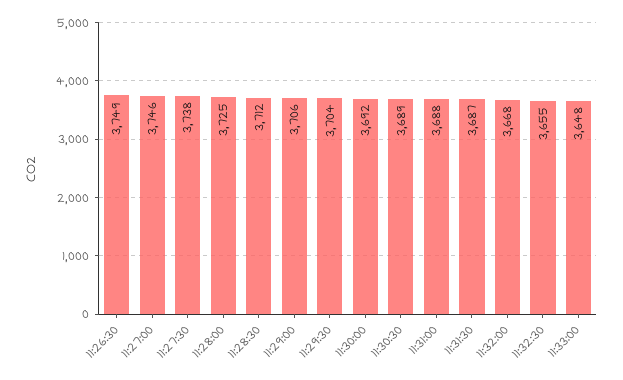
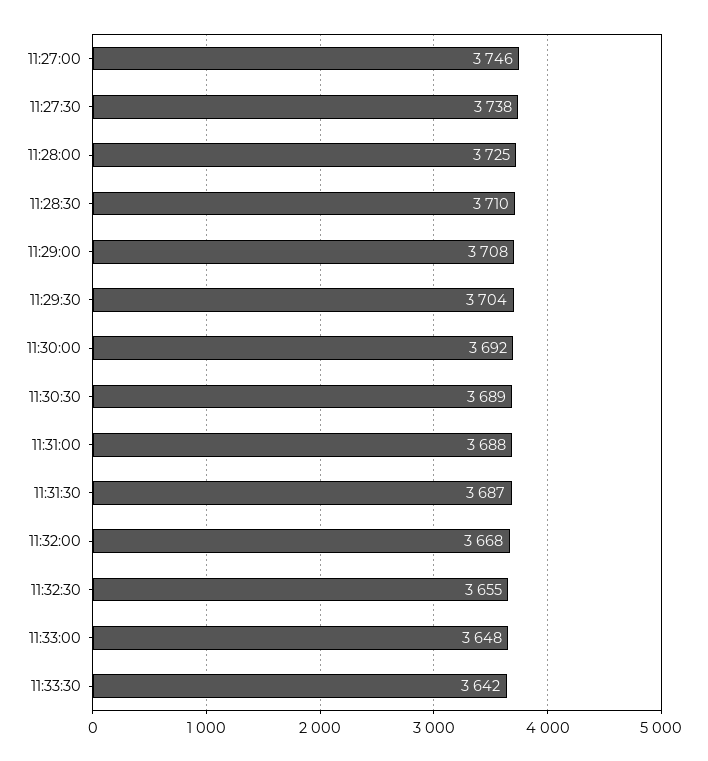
11:26:30: 3749 -> none
11:28:30: 3712 -> 3710
11:29:00: 3706 -> 3708
11:33:30: none -> 3642

